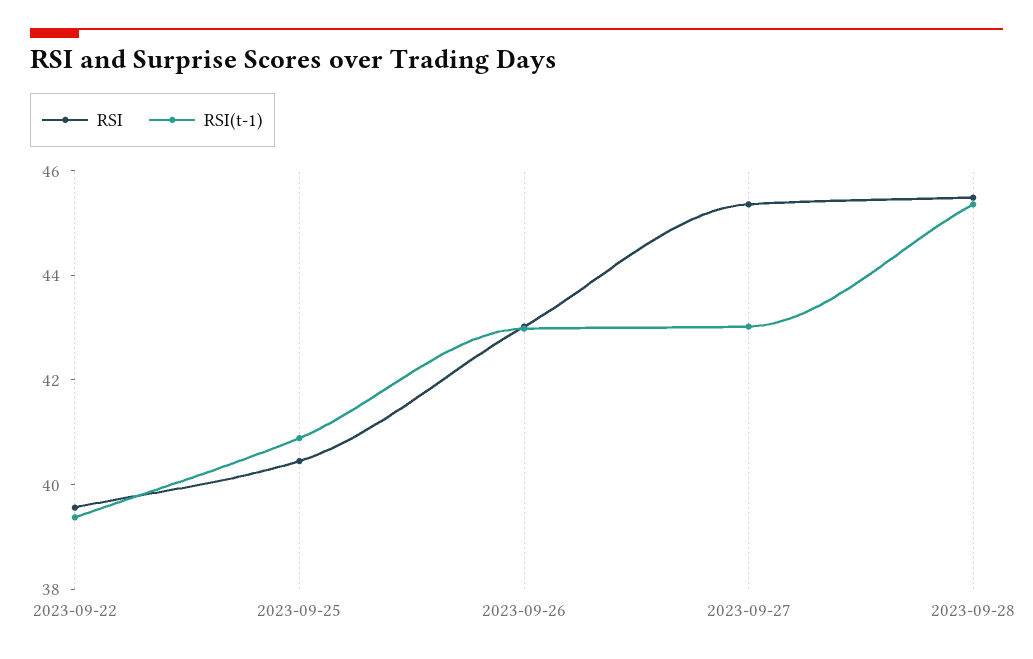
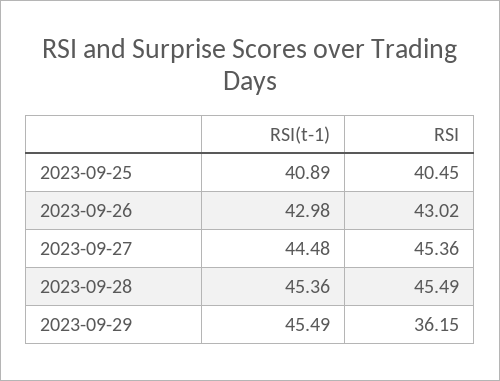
RSI, 2023-09-22: 39.5 -> none
RSI(t-1), 2023-09-22: 39.5 -> none
RSI(t-1), 2023-09-27: 43 -> 44.48
RSI(t-1), 2023-09-29: none -> 45.49
RSI, 2023-09-29: none -> 36.15

